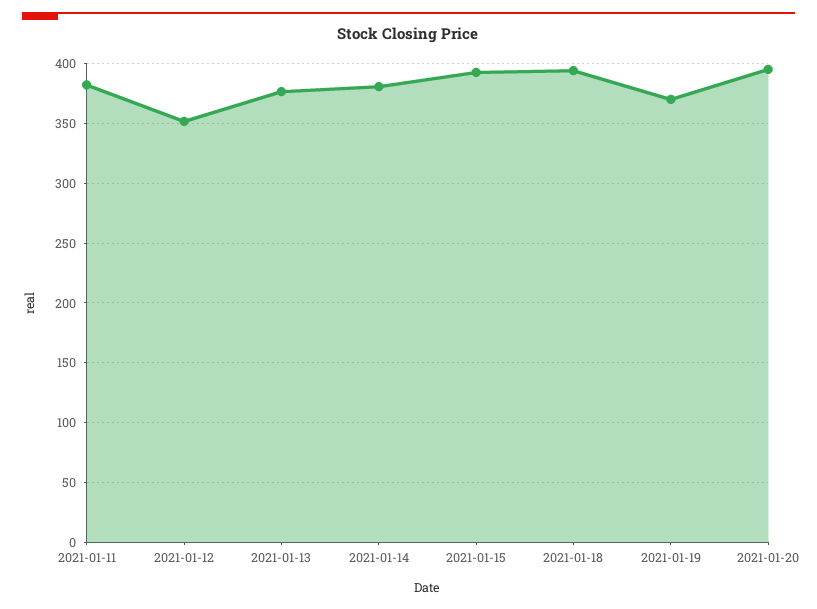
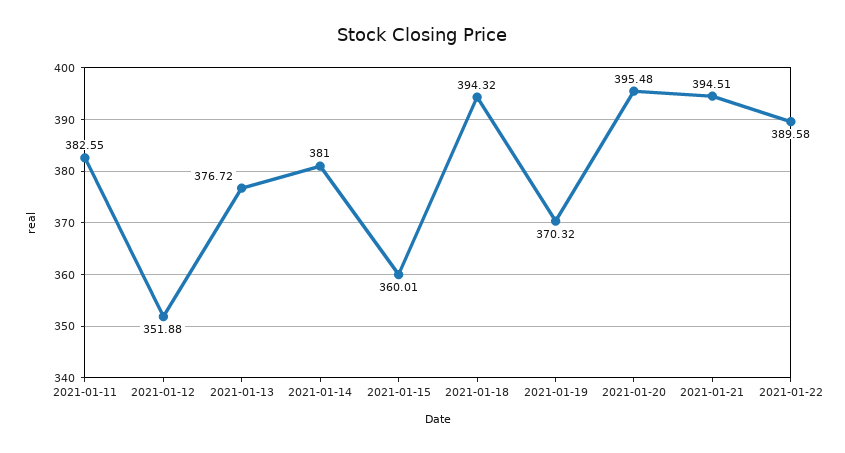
2021-01-15: 390 -> 360.01
2021-01-21: none -> 394.51
2021-01-22: none -> 389.58

